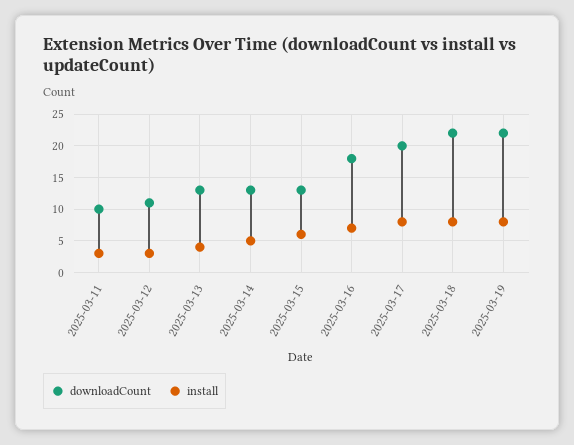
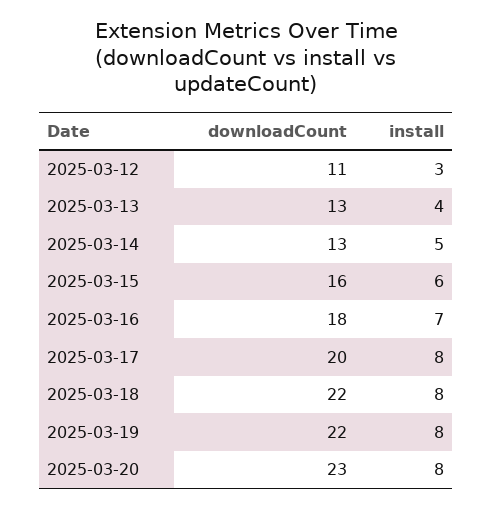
downloadCount, 2025-03-11: 10 -> none
install, 2025-03-11: 3 -> none
downloadCount, 2025-03-15: 13 -> 16
downloadCount, 2025-03-20: none -> 23
install, 2025-03-20: none -> 8

